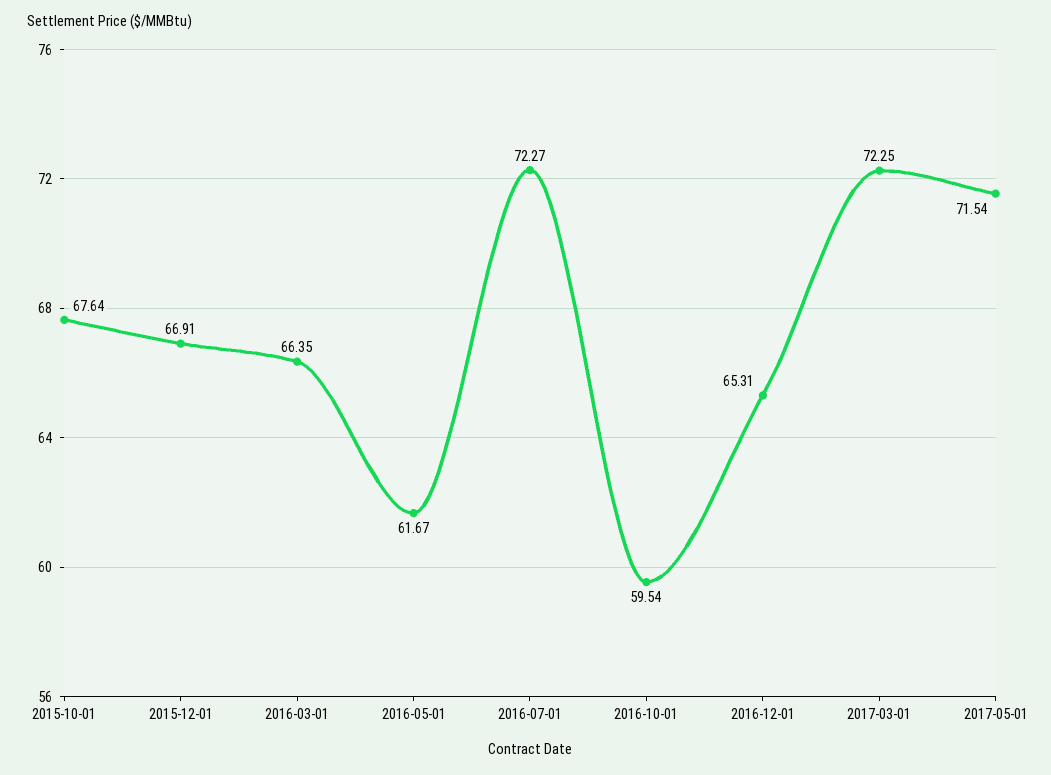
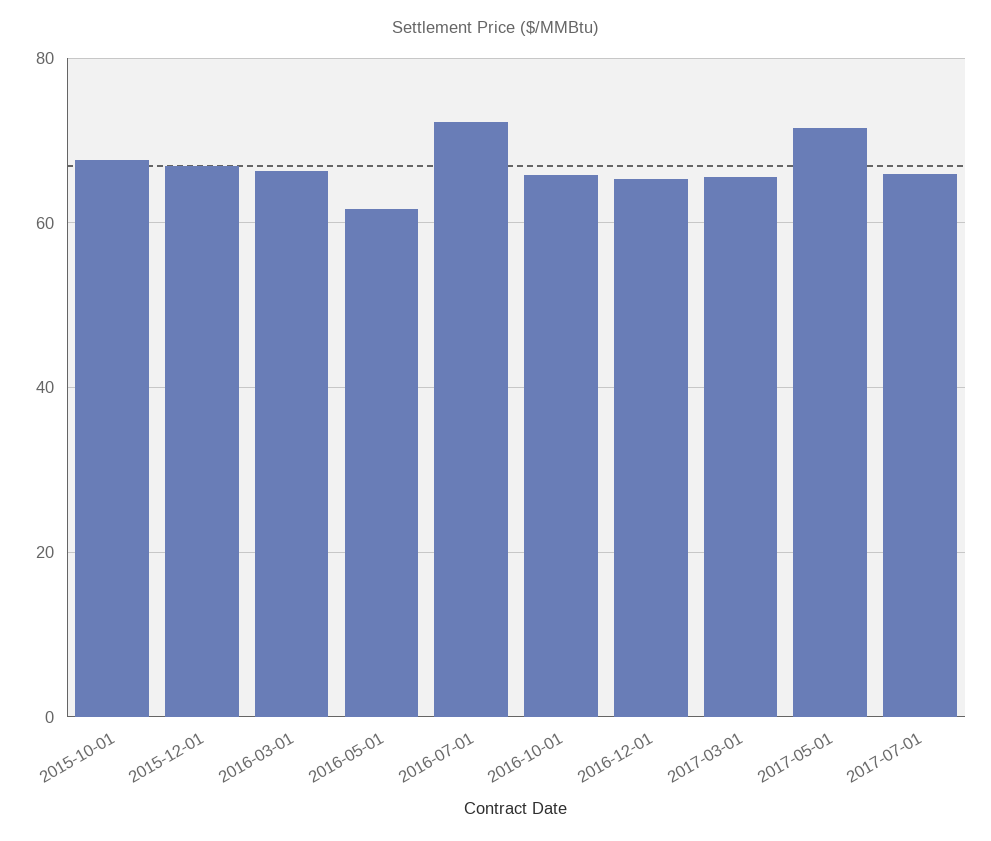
2016-10-01: 59.54 -> 66
2017-03-01: 72.25 -> 66
2017-07-01: none -> 66

